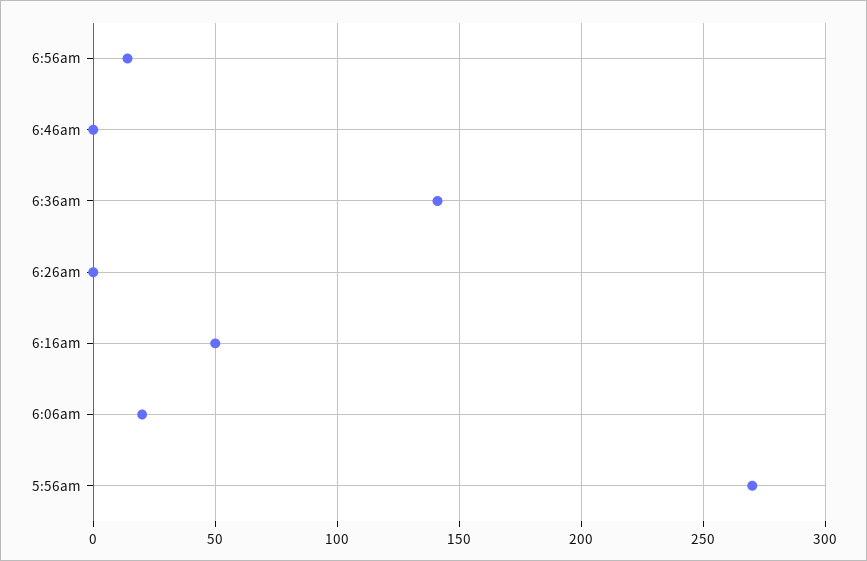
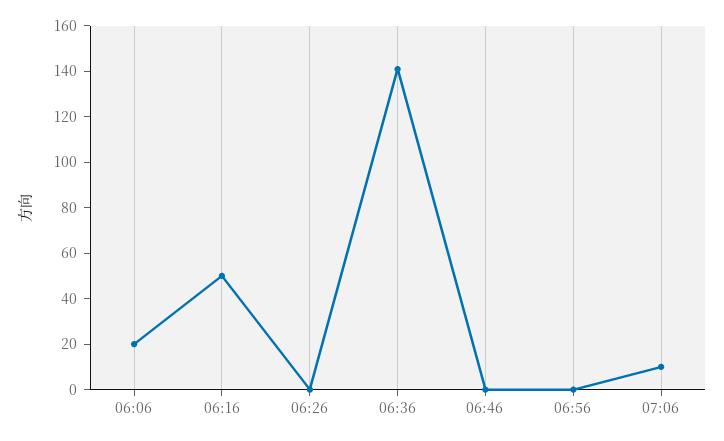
6:56am: 15 -> 0
5:56am: 270 -> none
07:06: none -> 10

